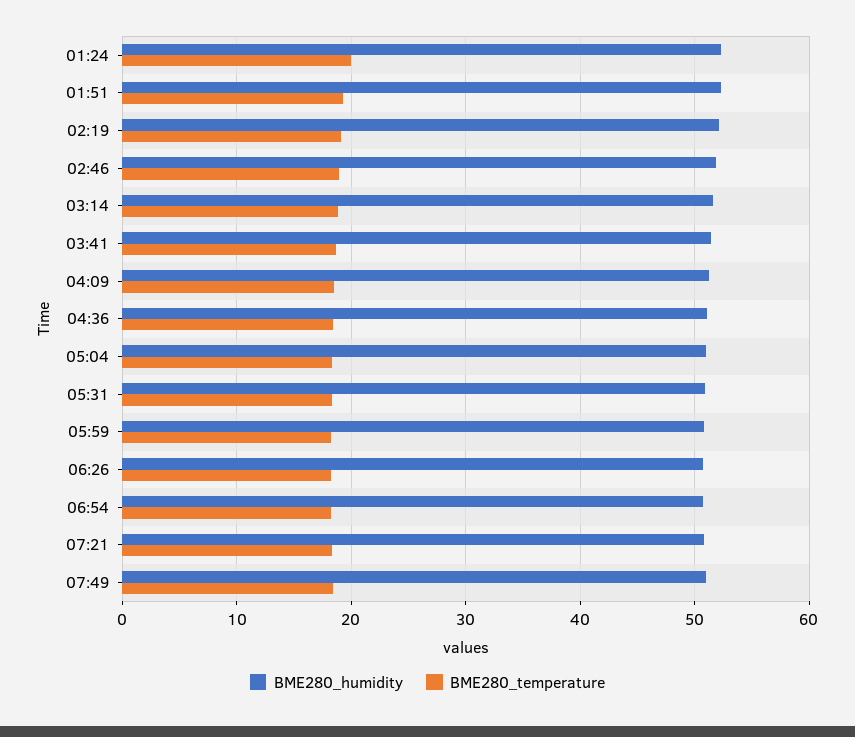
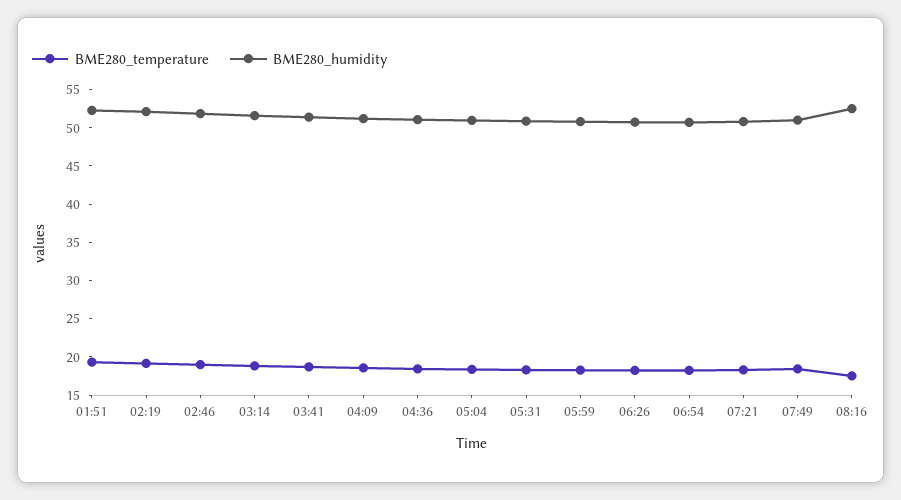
BME280_humidity, 01:24: 52 -> none
BME280_temperature, 01:24: 20 -> none
BME280_temperature, 08:16: none -> 17.5
BME280_humidity, 08:16: none -> 52.5

